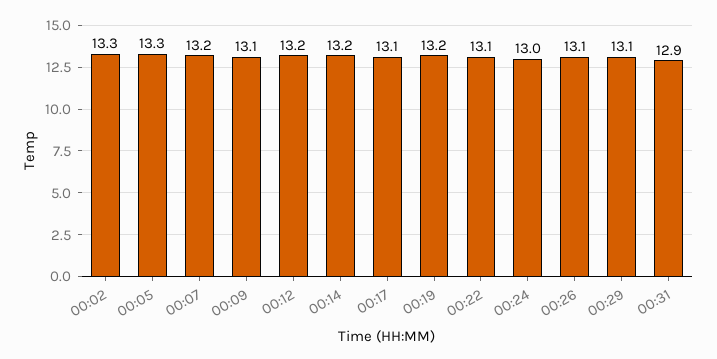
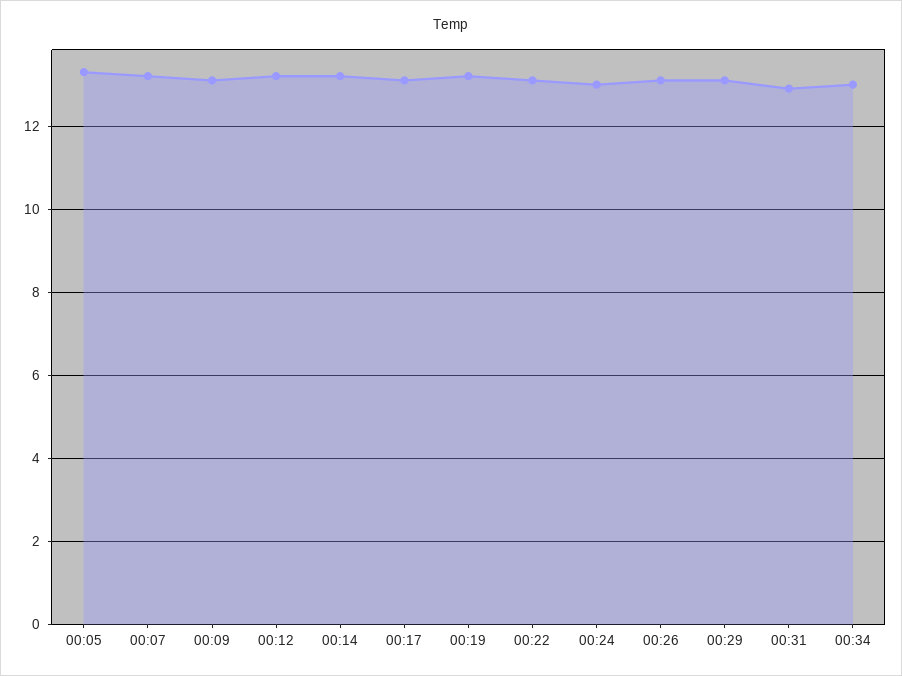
00:02: 13.3 -> none
00:34: none -> 13

